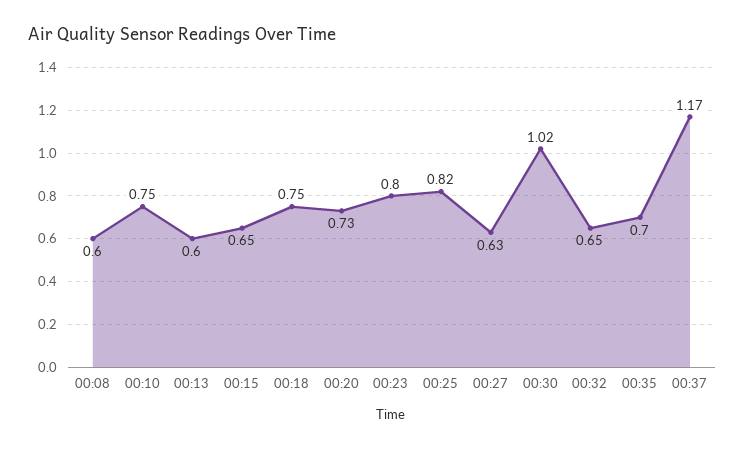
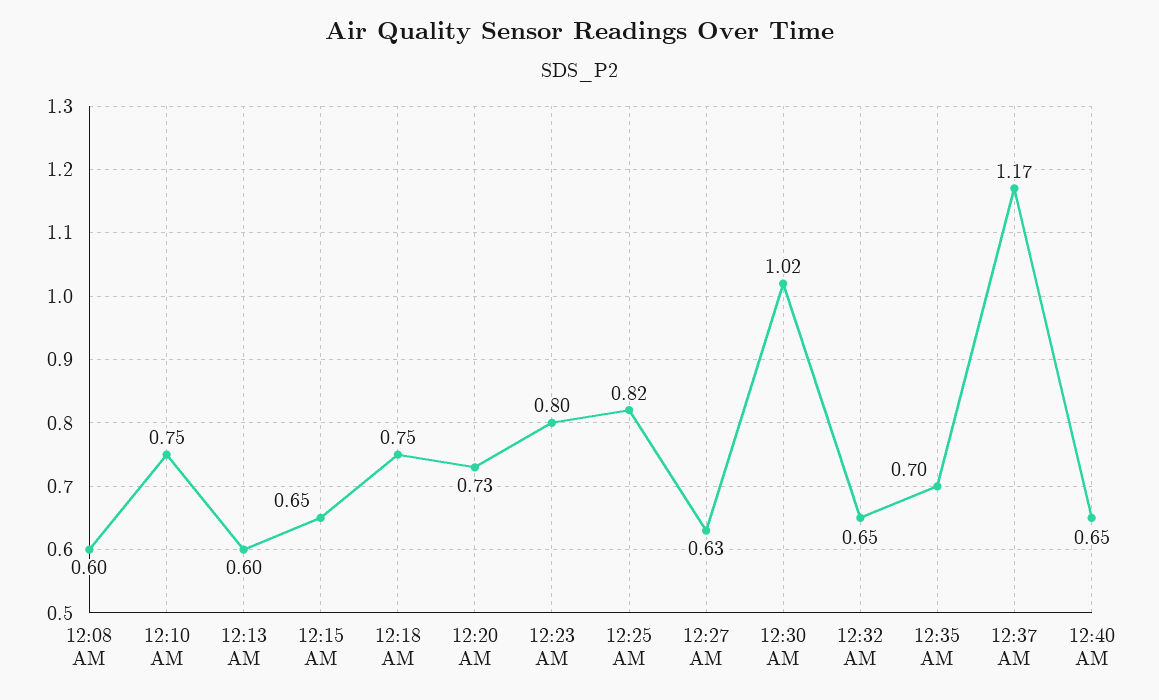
12:40 AM: none -> 0.65

